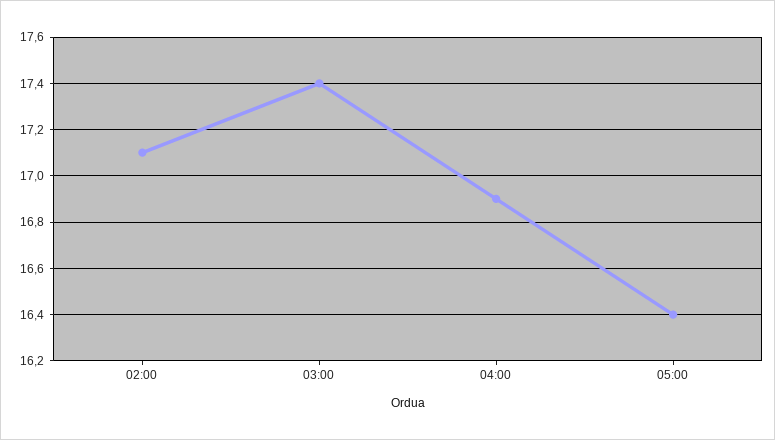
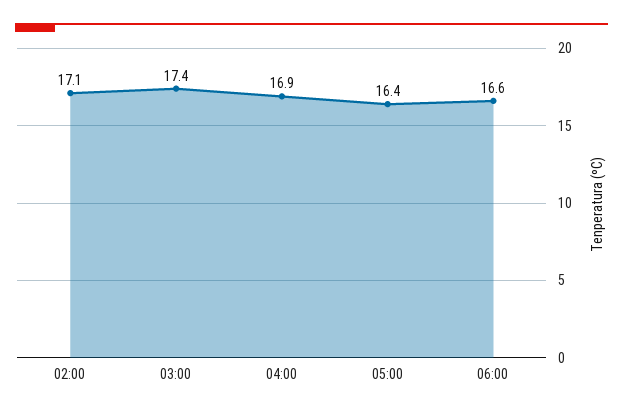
06:00: none -> 16.6

